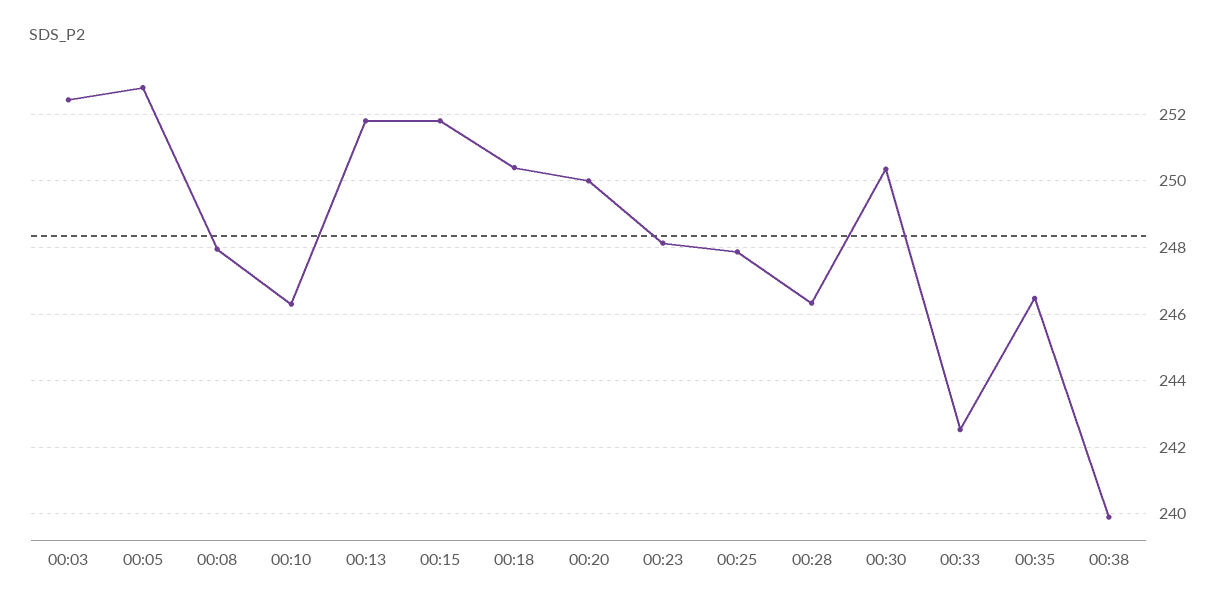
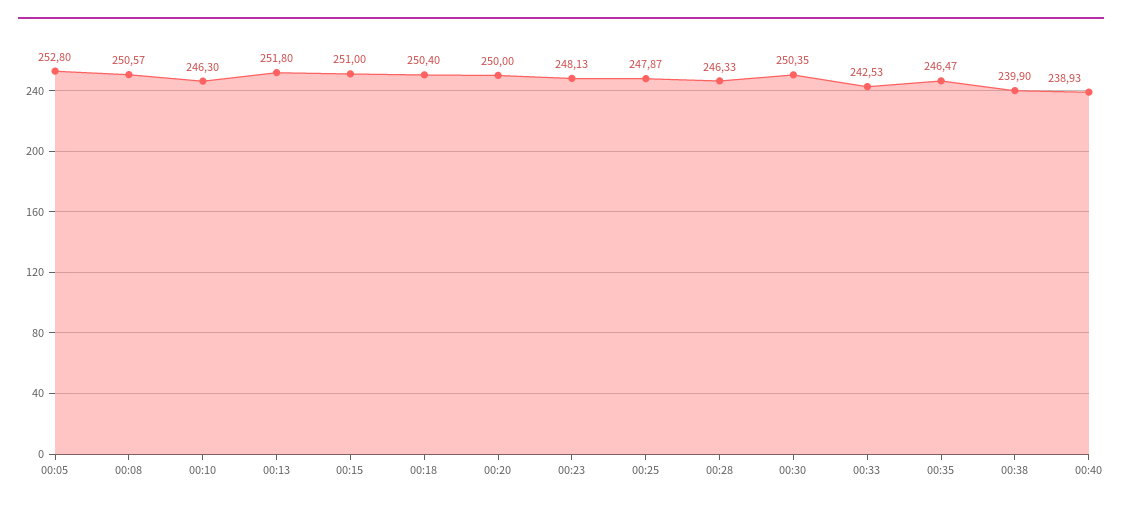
00:03: 252.4 -> none
00:08: 248 -> 250.57
00:15: 251.8 -> 251
00:40: none -> 238.93

